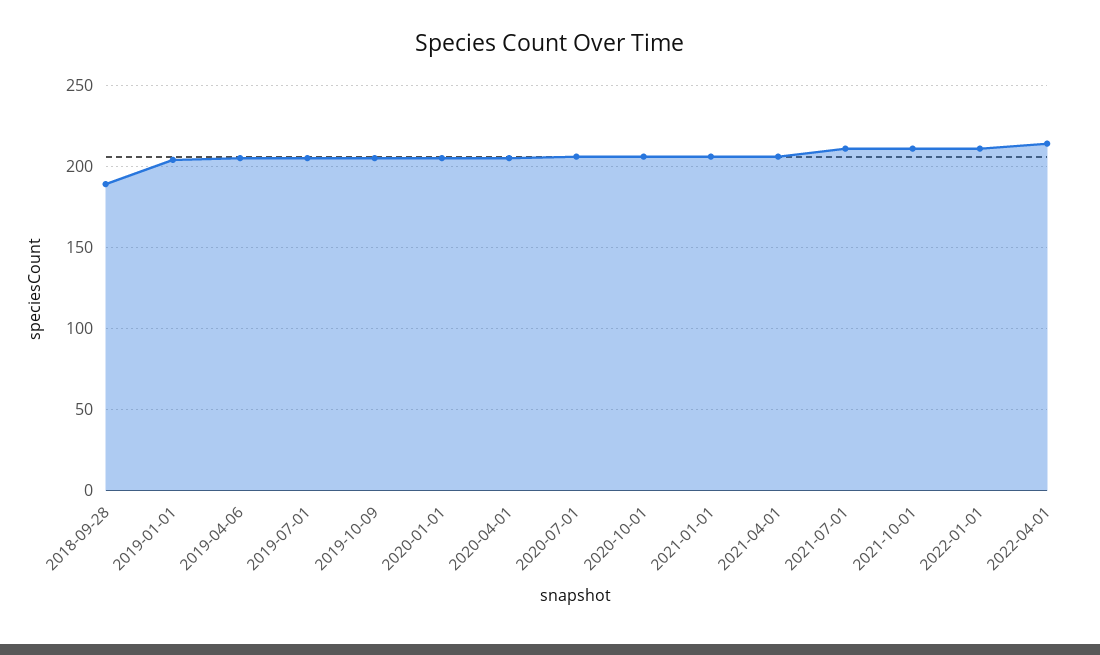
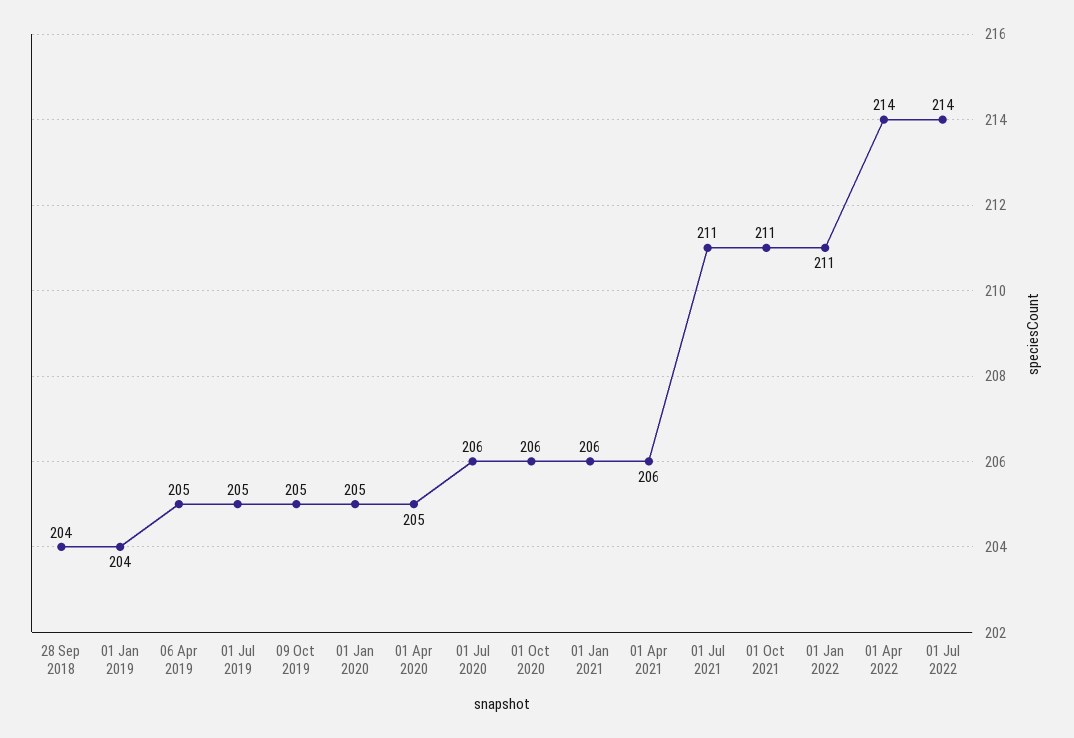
2018-09-28: 190 -> 204
01 Jul 2022: none -> 214

